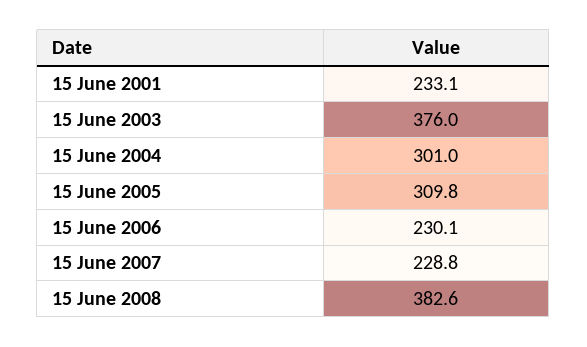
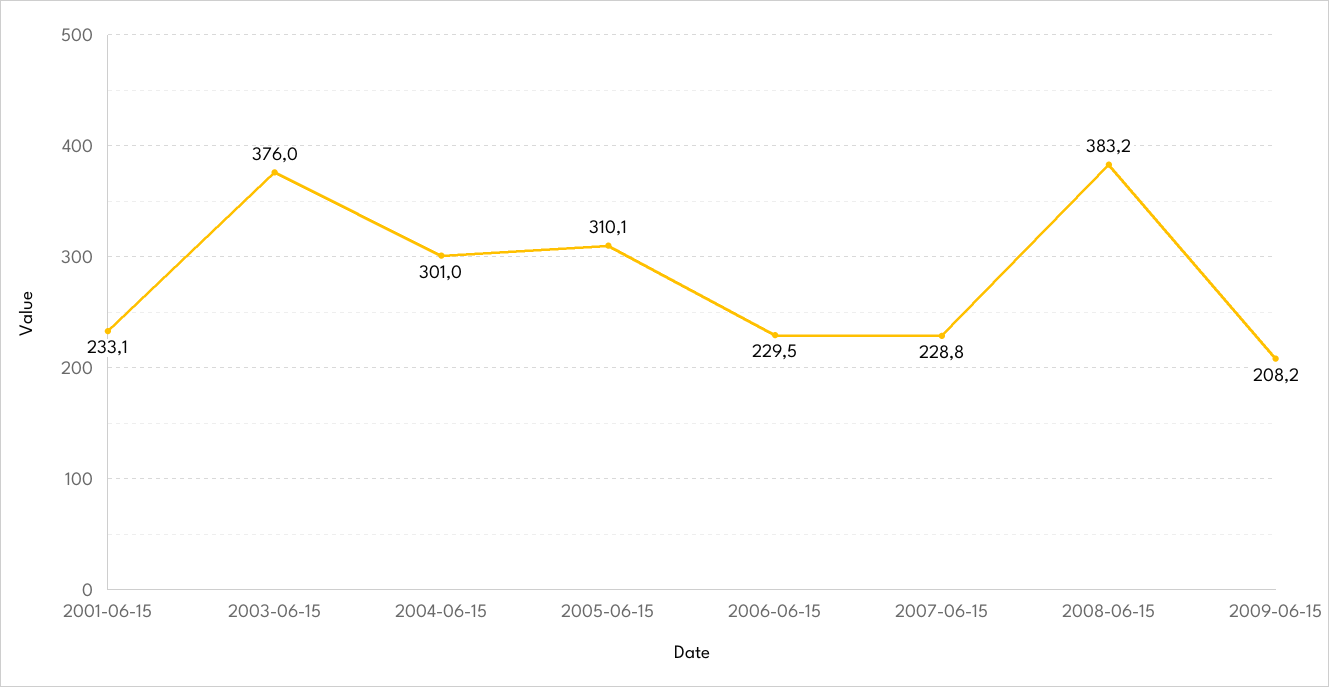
15 June 2005: 309.8 -> 310.1
15 June 2006: 230.1 -> 229.5
15 June 2008: 382.6 -> 383.2
2009-06-15: none -> 208.2

